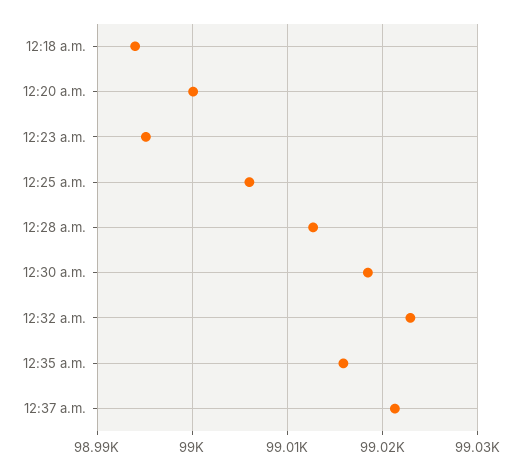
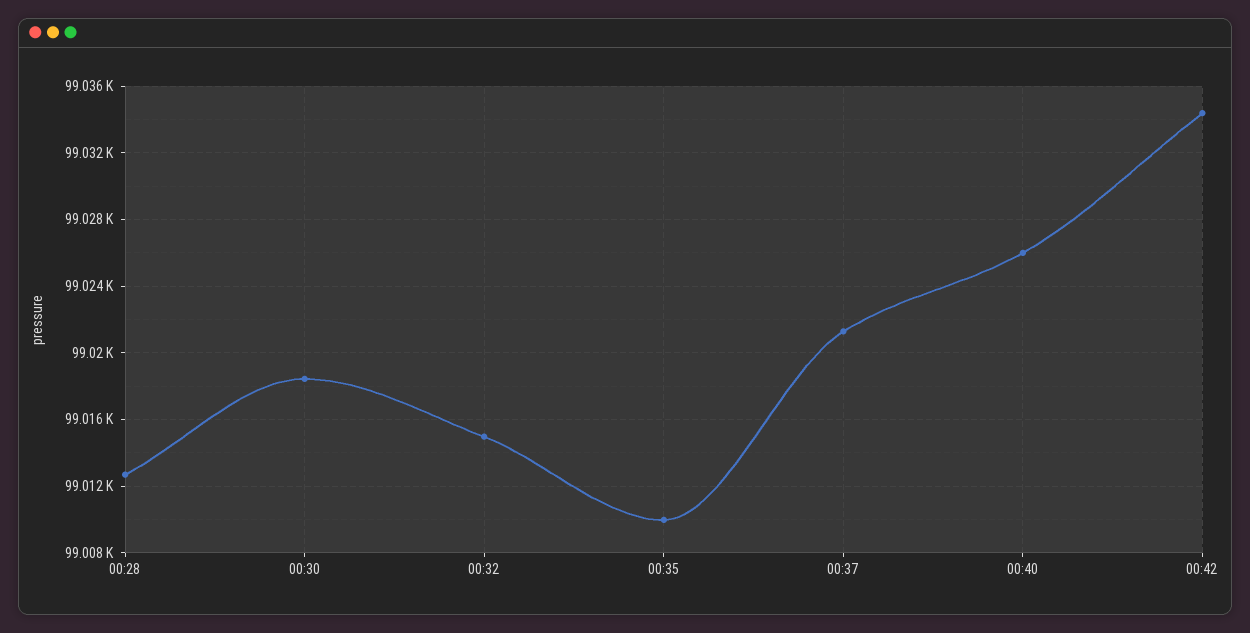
12:18 a.m.: 98994 -> none
12:20 a.m.: 99000 -> none
12:23 a.m.: 98995 -> none
12:25 a.m.: 99006 -> none
12:32 a.m.: 99023 -> 99015
12:35 a.m.: 99016 -> 99010
00:40: none -> 99026
00:42: none -> 99034.5

